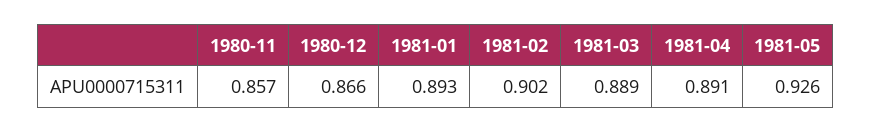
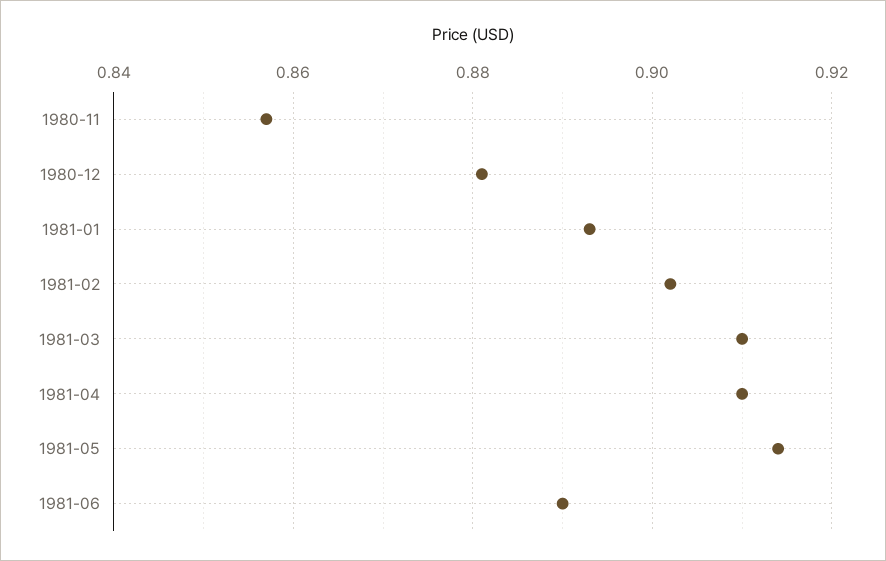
1980-12: 0.866 -> 0.88
1981-03: 0.889 -> 0.91
1981-04: 0.891 -> 0.91
1981-05: 0.926 -> 0.915
1981-06: none -> 0.89

